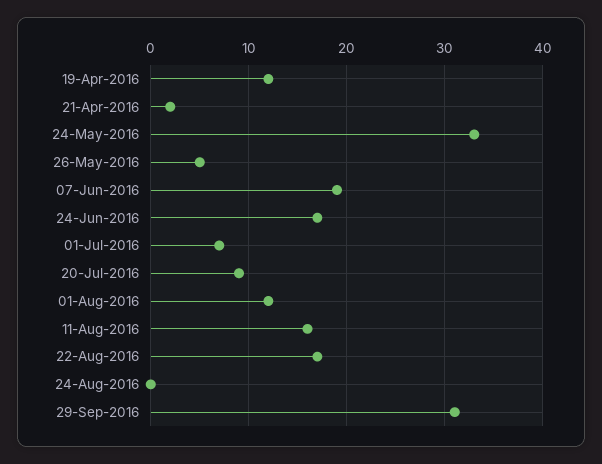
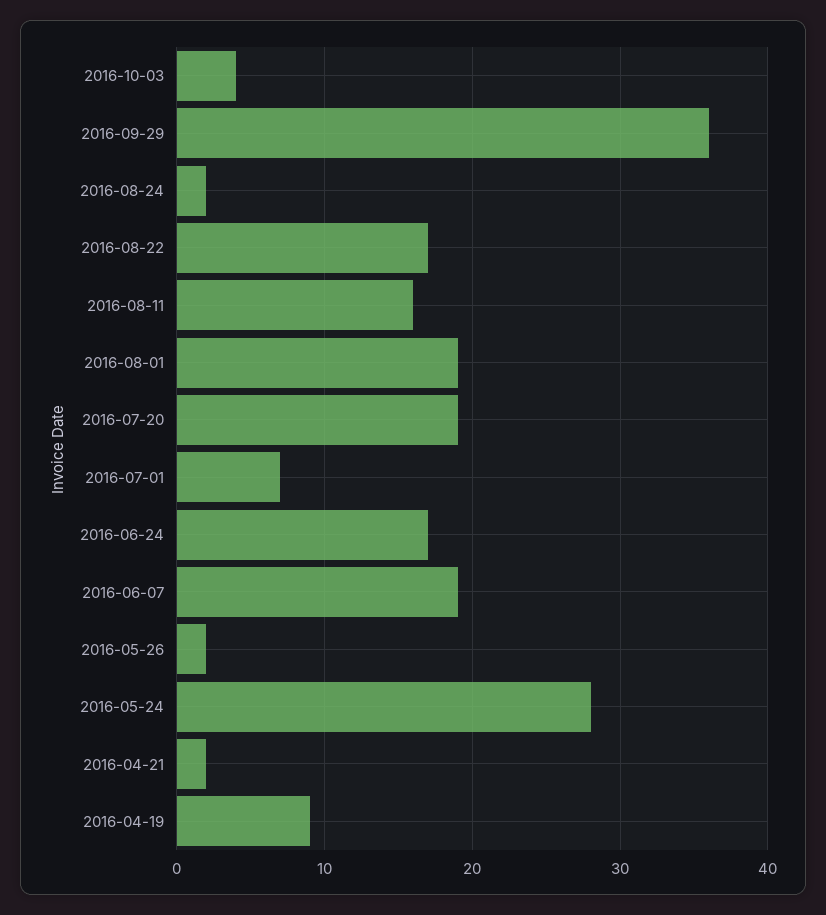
19-Apr-2016: 12 -> 9
24-May-2016: 33 -> 28
26-May-2016: 5 -> 2
20-Jul-2016: 9 -> 19
01-Aug-2016: 12 -> 19
24-Aug-2016: 0 -> 2
29-Sep-2016: 31 -> 36
2016-10-03: none -> 4

